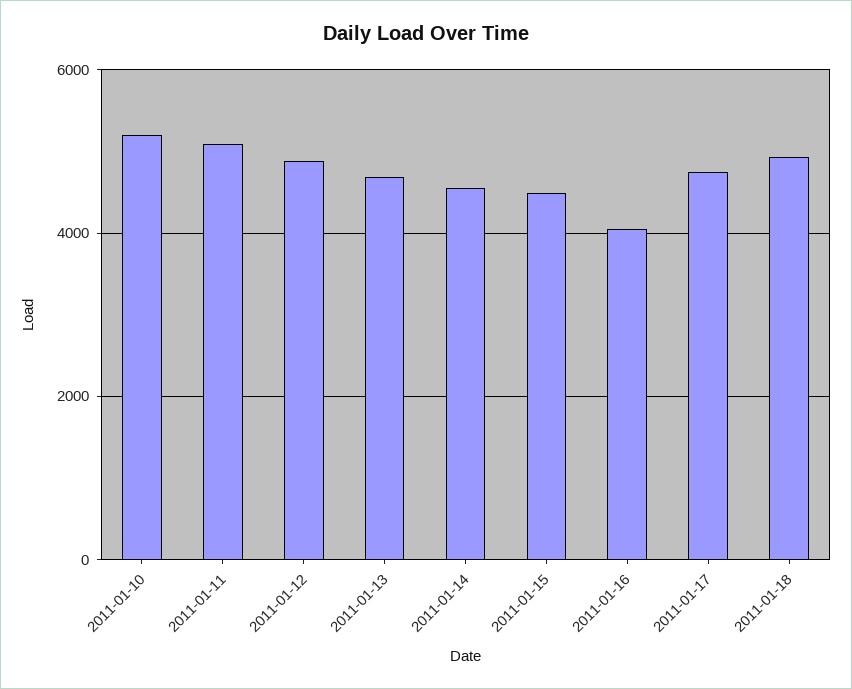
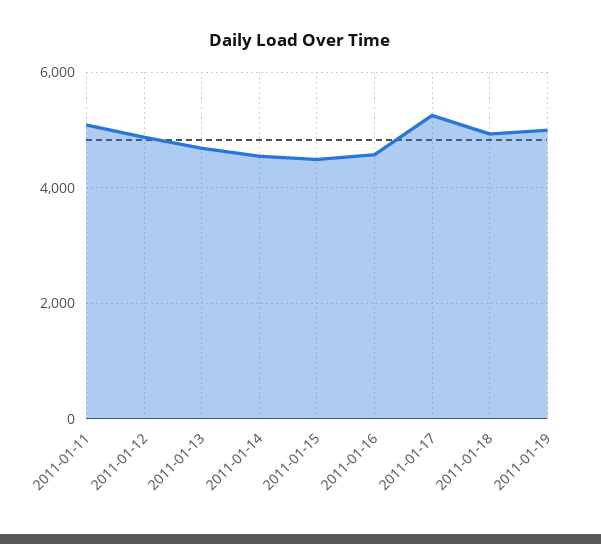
2011-01-10: 5200 -> none
2011-01-16: 4000 -> 4600
2011-01-17: 4800 -> 5200
2011-01-19: none -> 5000

